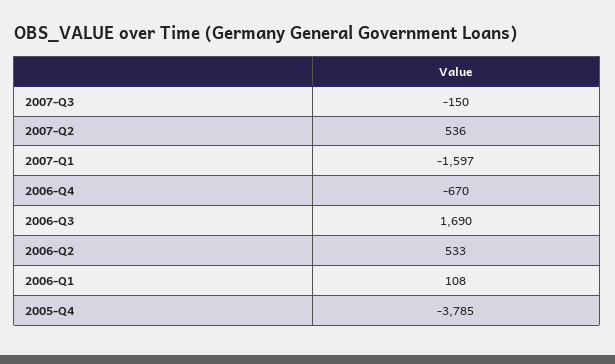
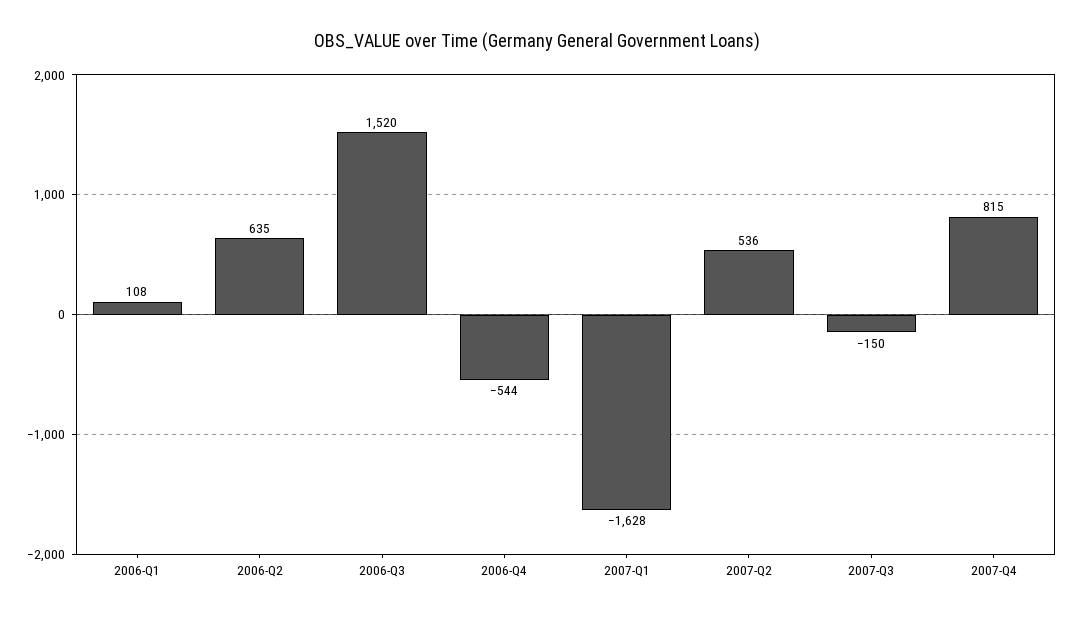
2007-Q1: -1597 -> -1628
2006-Q4: -670 -> -544
2006-Q3: 1690 -> 1520
2006-Q2: 533 -> 635
2005-Q4: -3785 -> none
2007-Q4: none -> 815

